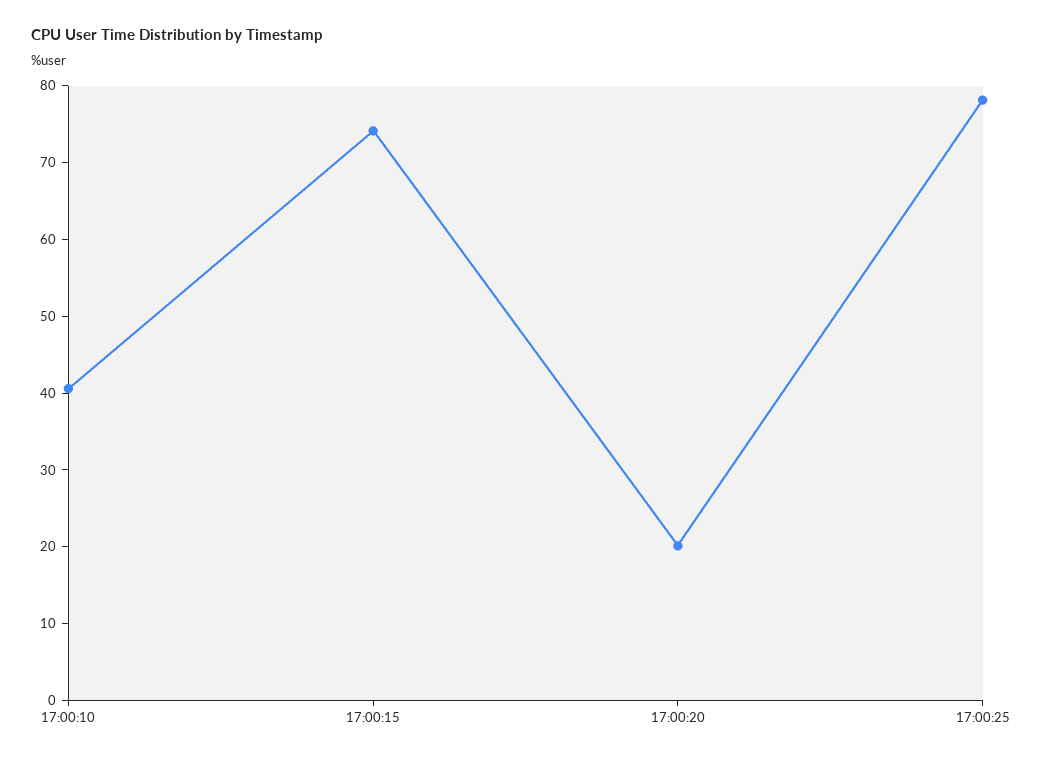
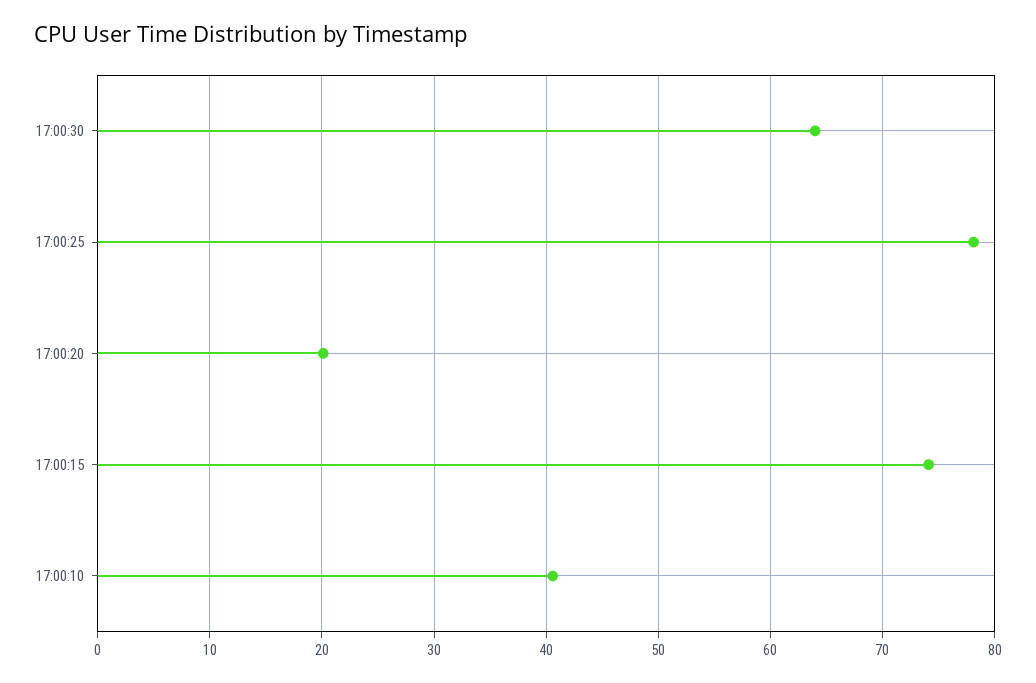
17:00:30: none -> 64

